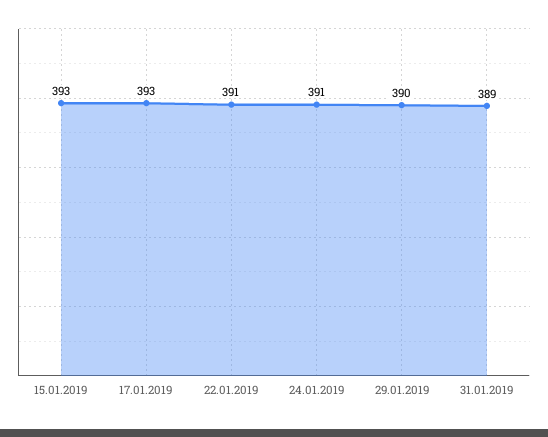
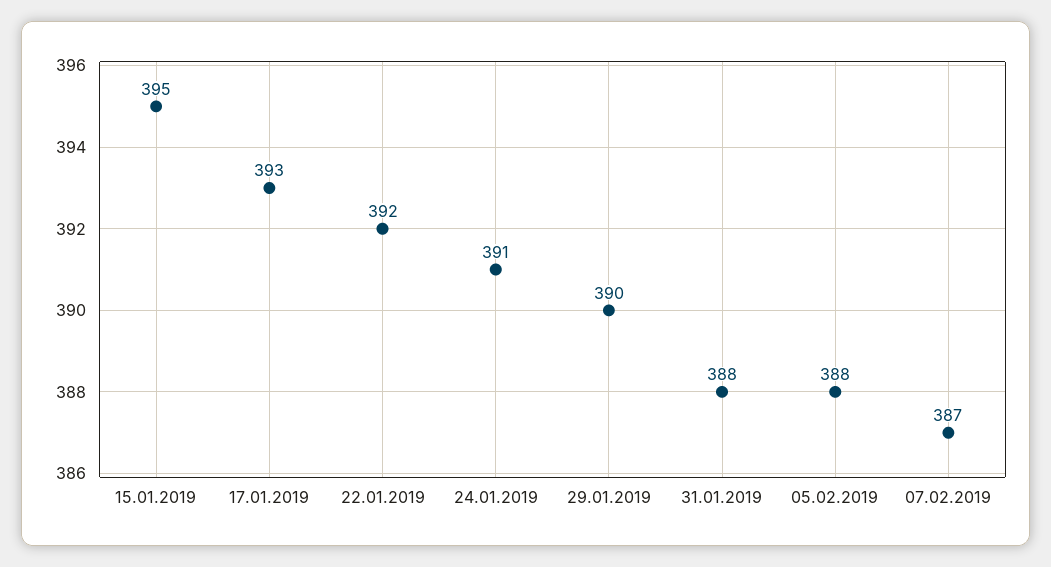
15.01.2019: 393 -> 395
22.01.2019: 391 -> 392
31.01.2019: 389 -> 388
05.02.2019: none -> 388
07.02.2019: none -> 387

